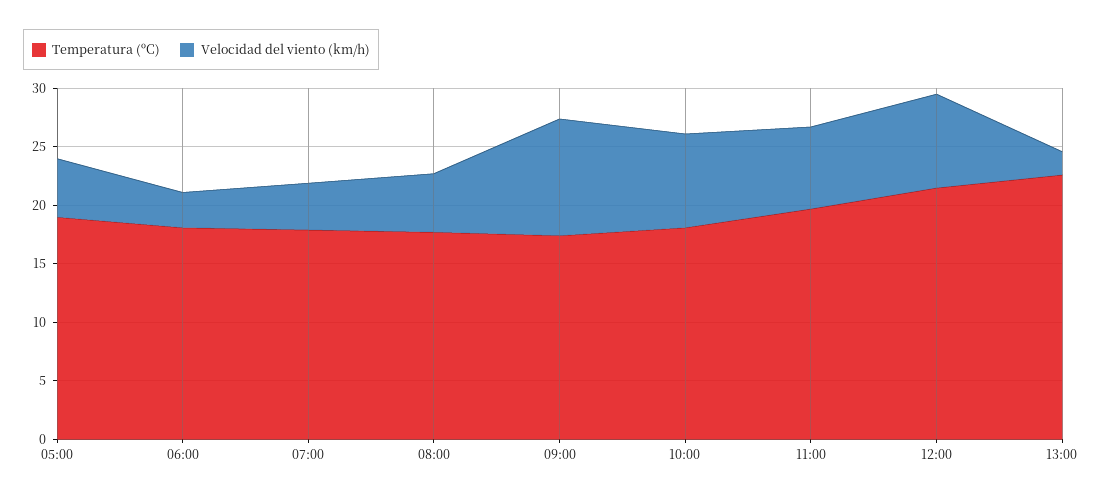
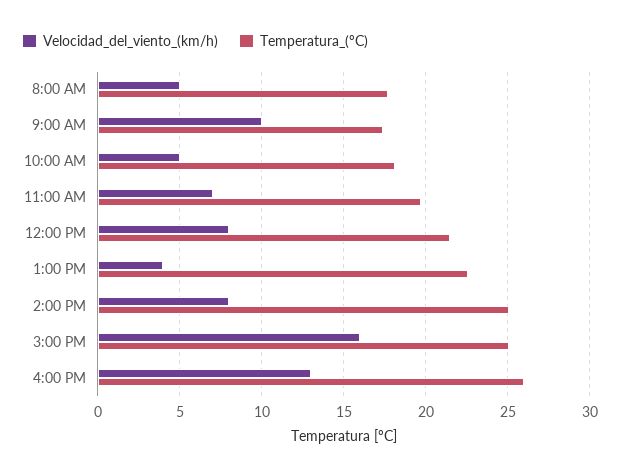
Temperatura (ºC), 05:00: 19 -> none
Velocidad del viento (km/h), 05:00: 5 -> none
Temperatura (ºC), 06:00: 18 -> none
Velocidad del viento (km/h), 06:00: 3 -> none
Temperatura (ºC), 07:00: 18 -> none
Velocidad del viento (km/h), 07:00: 4 -> none
Velocidad del viento (km/h), 10:00: 8 -> 5
Velocidad del viento (km/h), 13:00: 2 -> 4
Velocidad del viento (km/h), 2:00 PM: none -> 8
Temperatura (ºC), 2:00 PM: none -> 25
Velocidad del viento (km/h), 3:00 PM: none -> 16
Temperatura (ºC), 3:00 PM: none -> 25
Velocidad del viento (km/h), 4:00 PM: none -> 13
Temperatura (ºC), 4:00 PM: none -> 26

